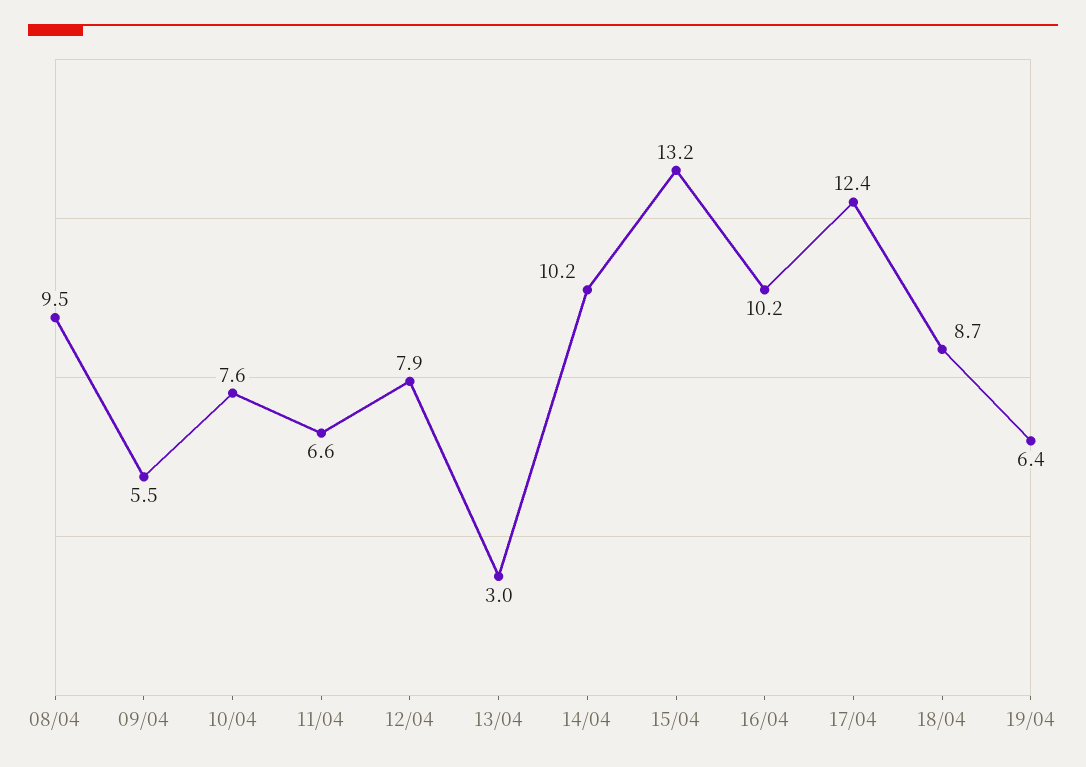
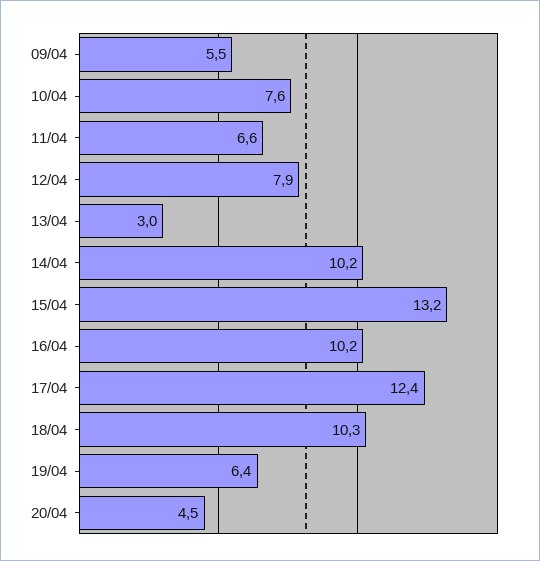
08/04: 9.5 -> none
18/04: 8.7 -> 10.3
20/04: none -> 4.5

